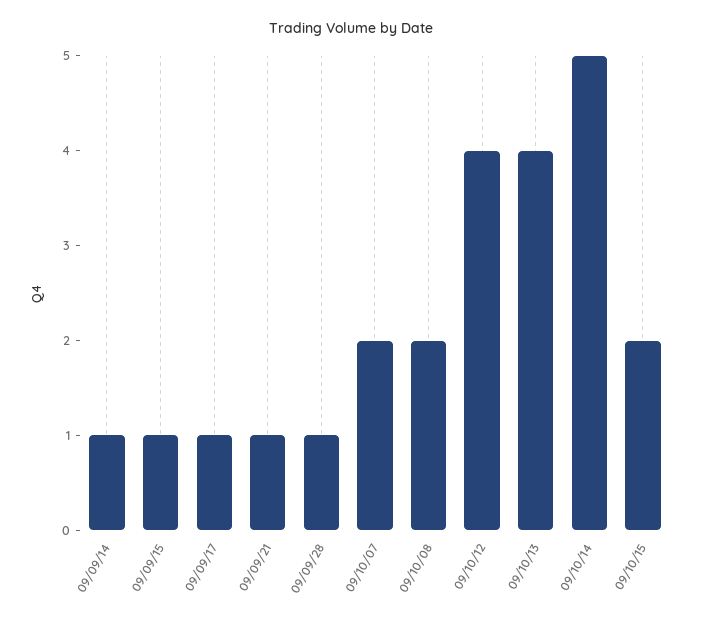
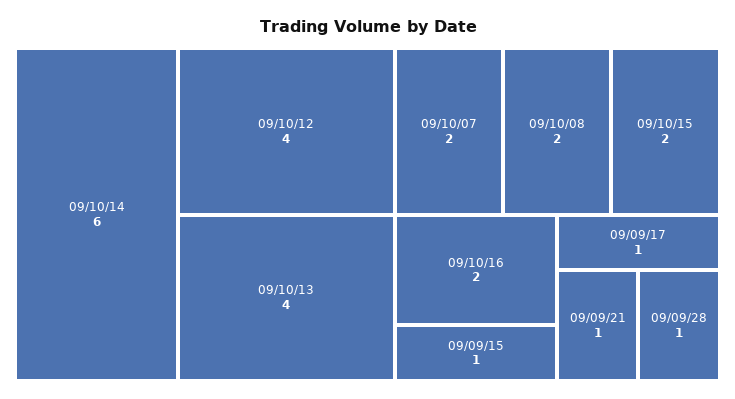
09/09/14: 1 -> none
09/10/14: 5 -> 6
09/10/16: none -> 2

